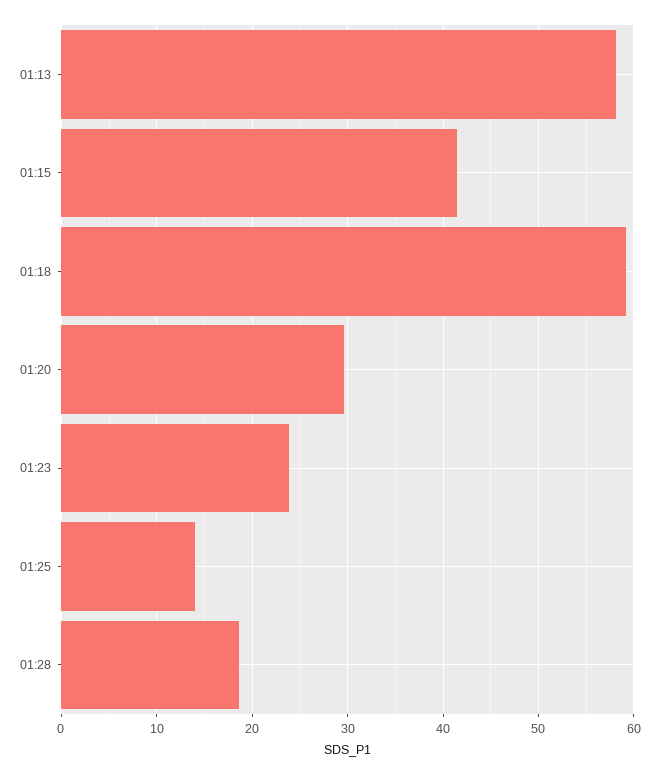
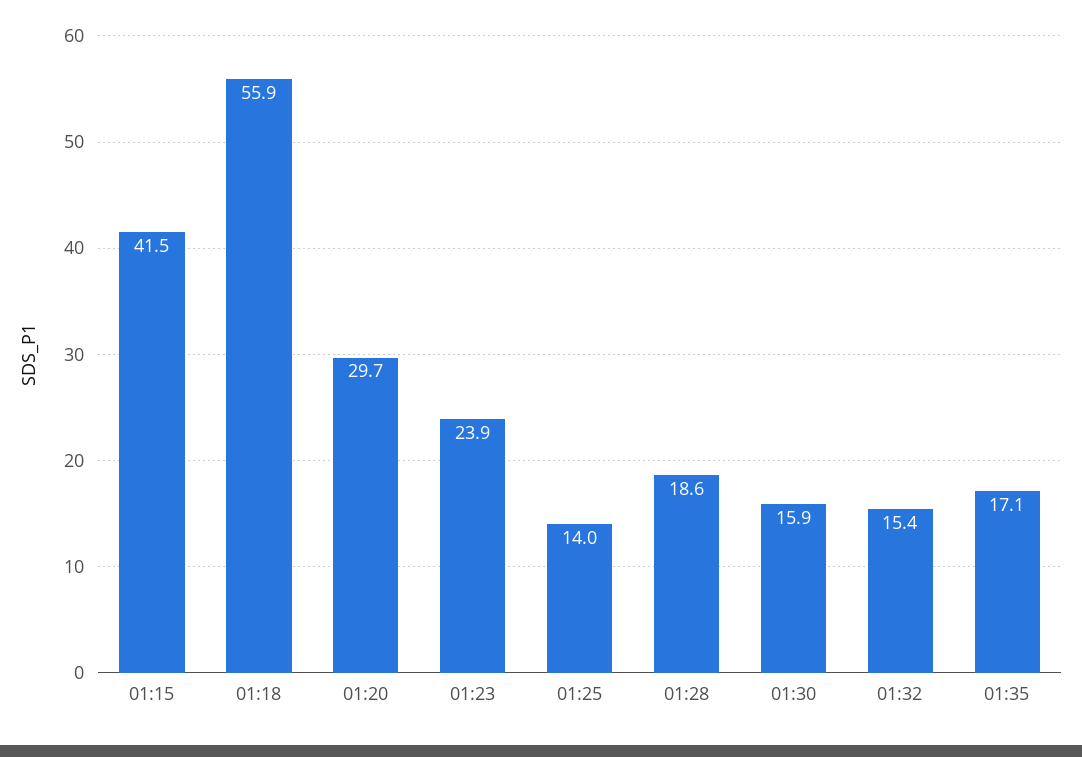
01:13: 58 -> none
01:18: 59 -> 55.9
01:30: none -> 15.9
01:32: none -> 15.4
01:35: none -> 17.1

